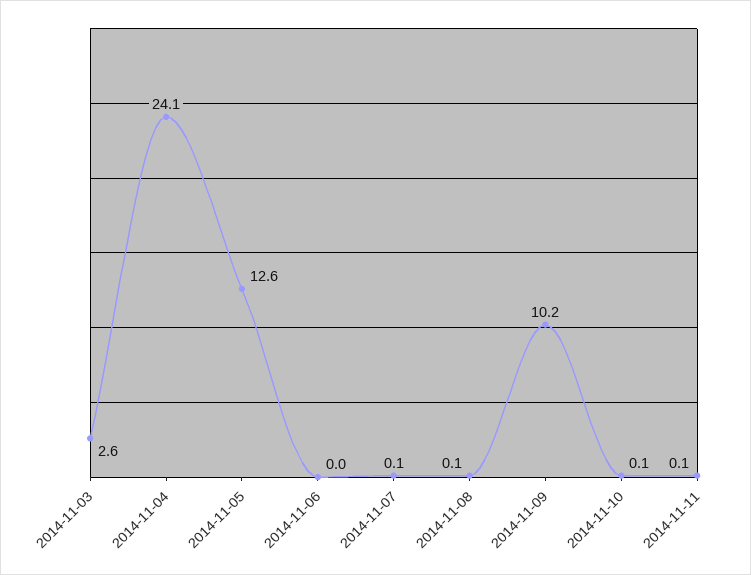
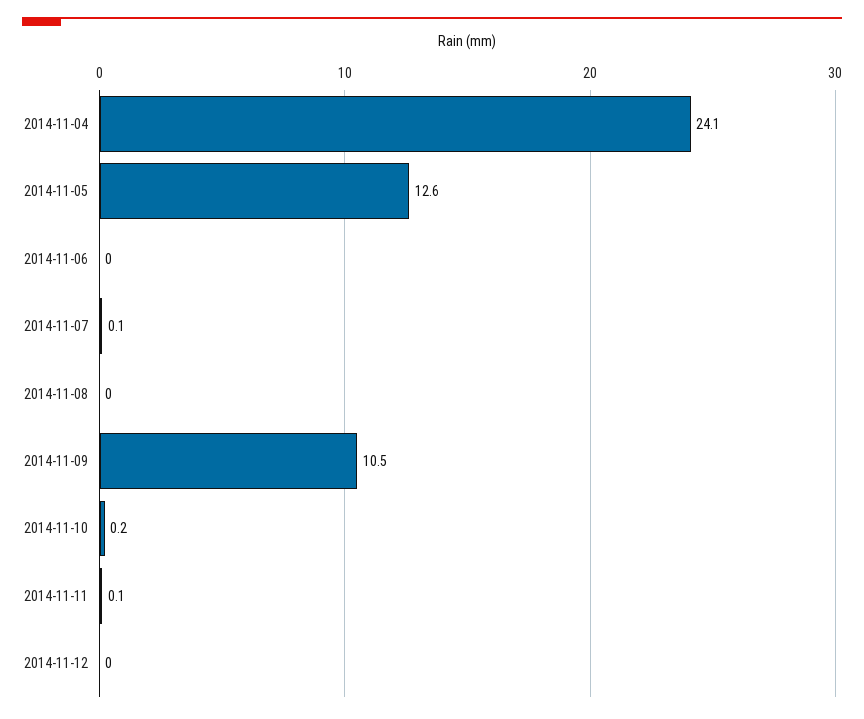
2014-11-03: 2.6 -> none
2014-11-08: 0.1 -> 0
2014-11-09: 10.2 -> 10.5
2014-11-10: 0.1 -> 0.2
2014-11-12: none -> 0

